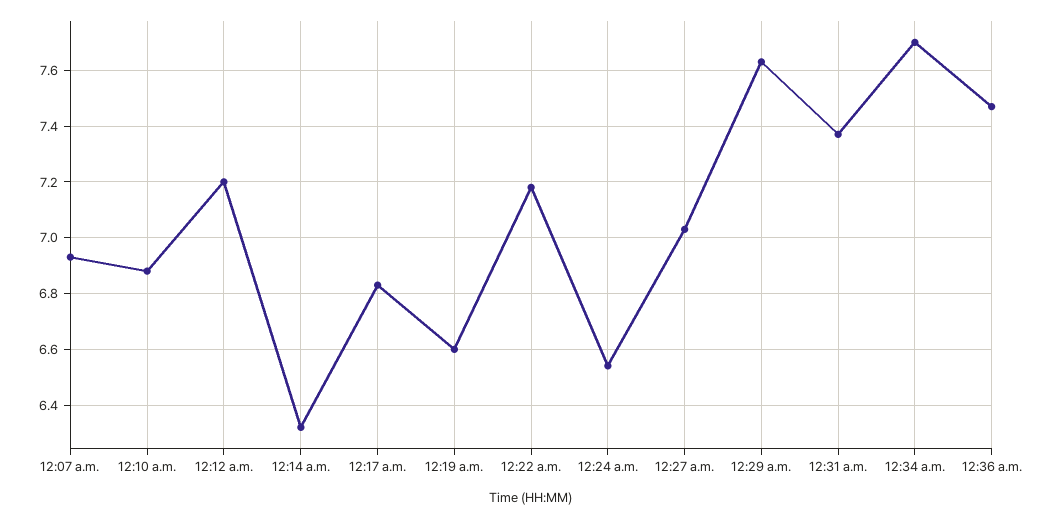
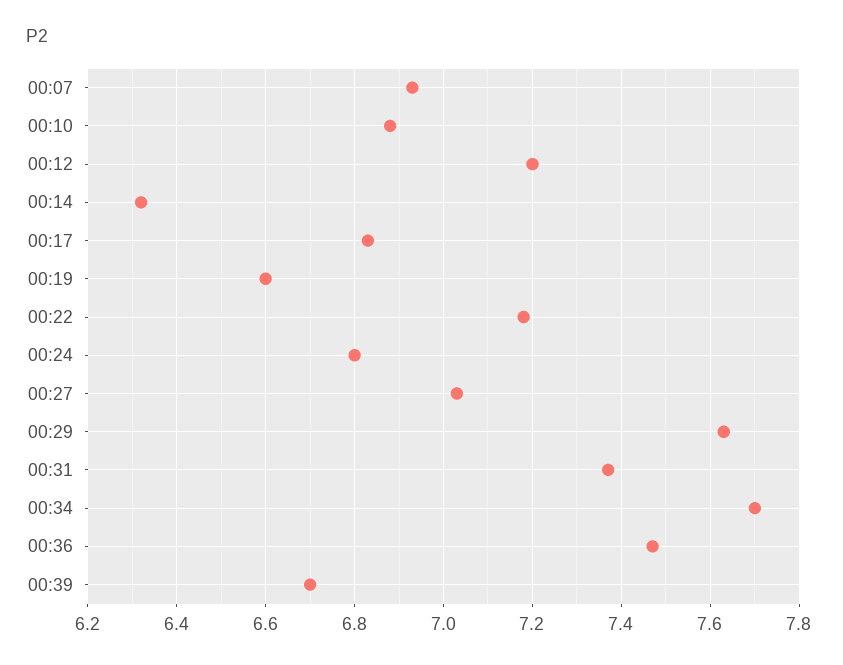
12:24 a.m.: 6.55 -> 6.8
00:39: none -> 6.7

